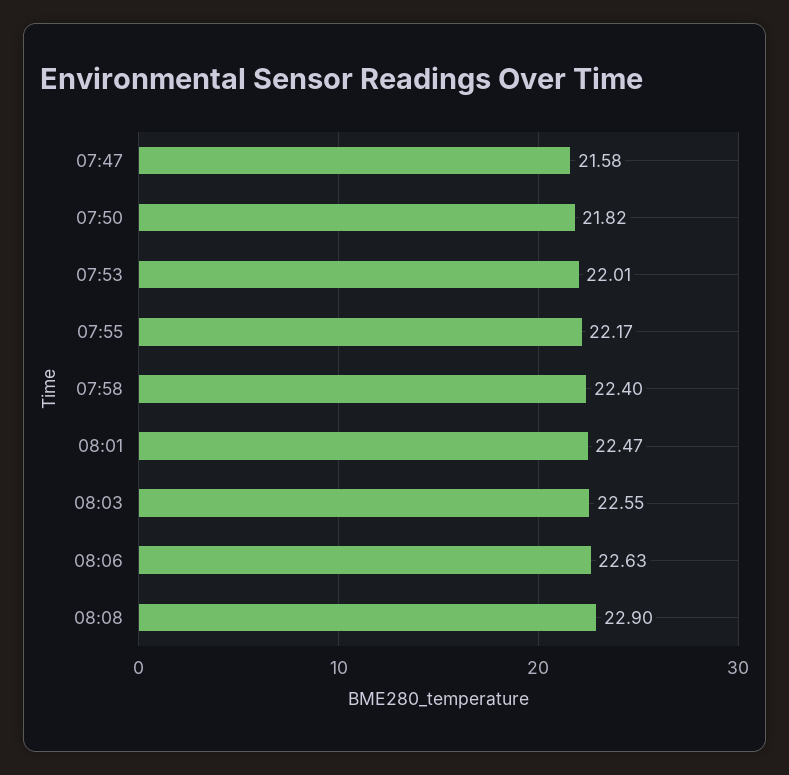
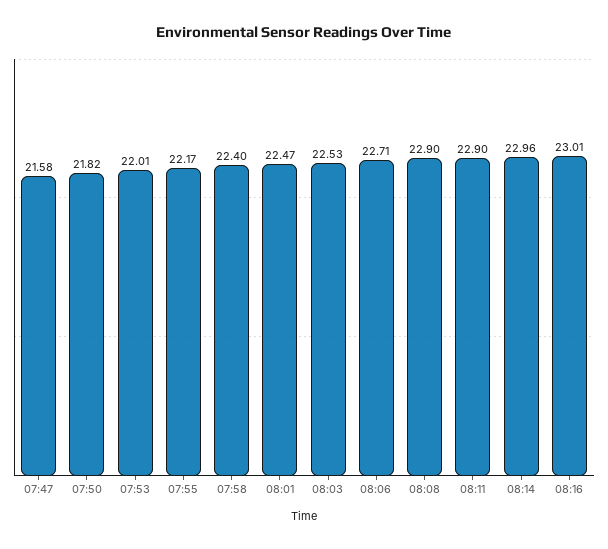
08:03: 22.55 -> 22.53
08:06: 22.63 -> 22.71
08:11: none -> 22.9
08:14: none -> 22.96
08:16: none -> 23.01

